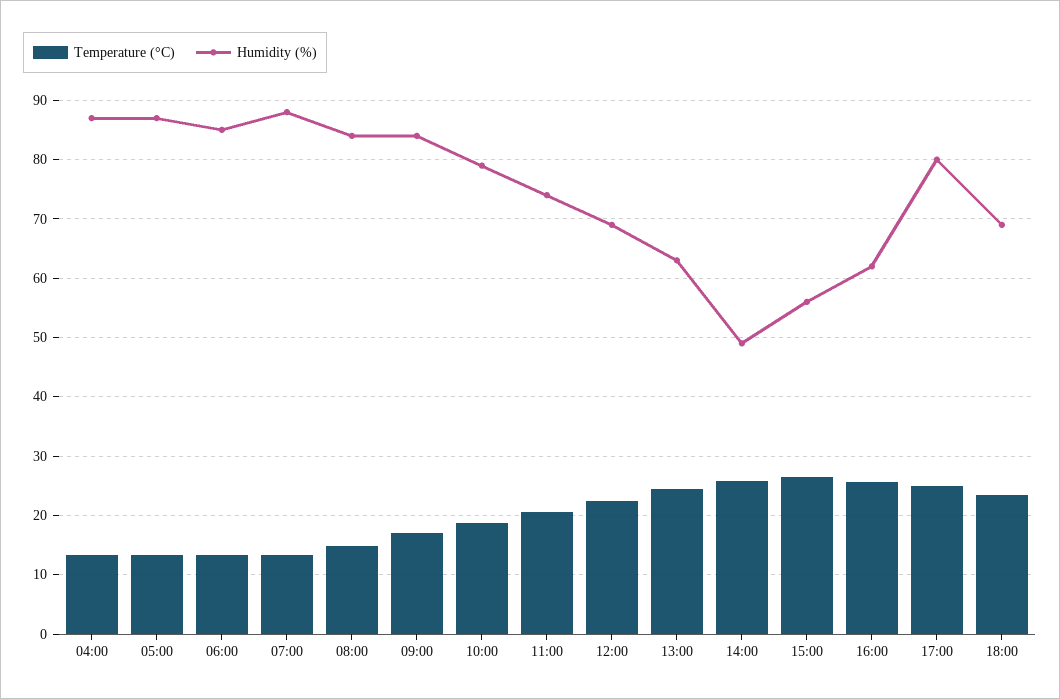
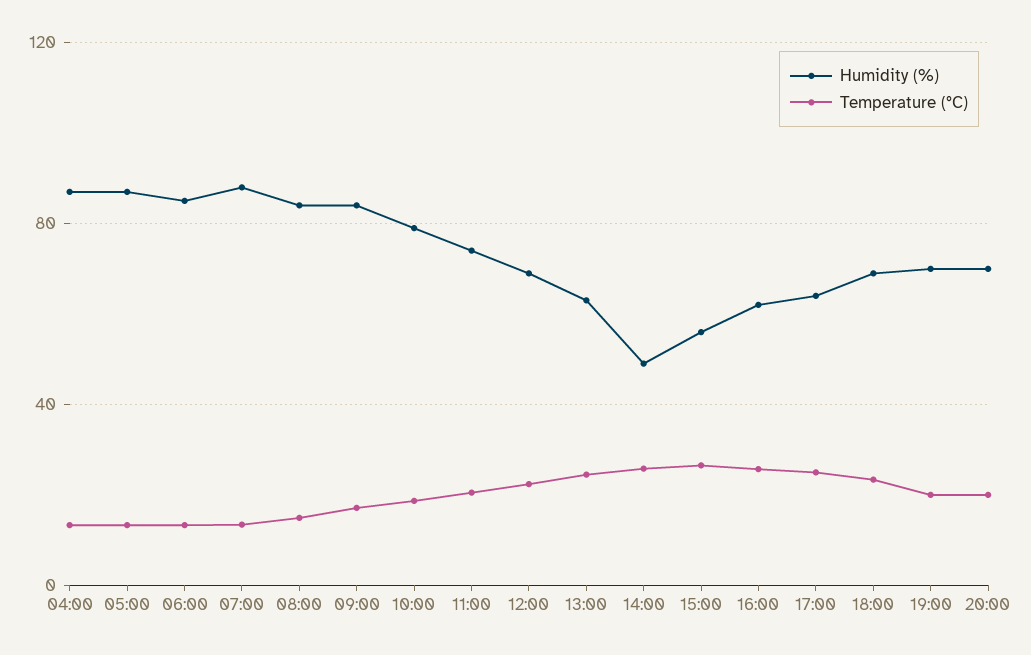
Humidity (%), 17:00: 80 -> 65
Humidity (%), 19:00: none -> 70
Temperature (°C), 19:00: none -> 20
Humidity (%), 20:00: none -> 70
Temperature (°C), 20:00: none -> 20

